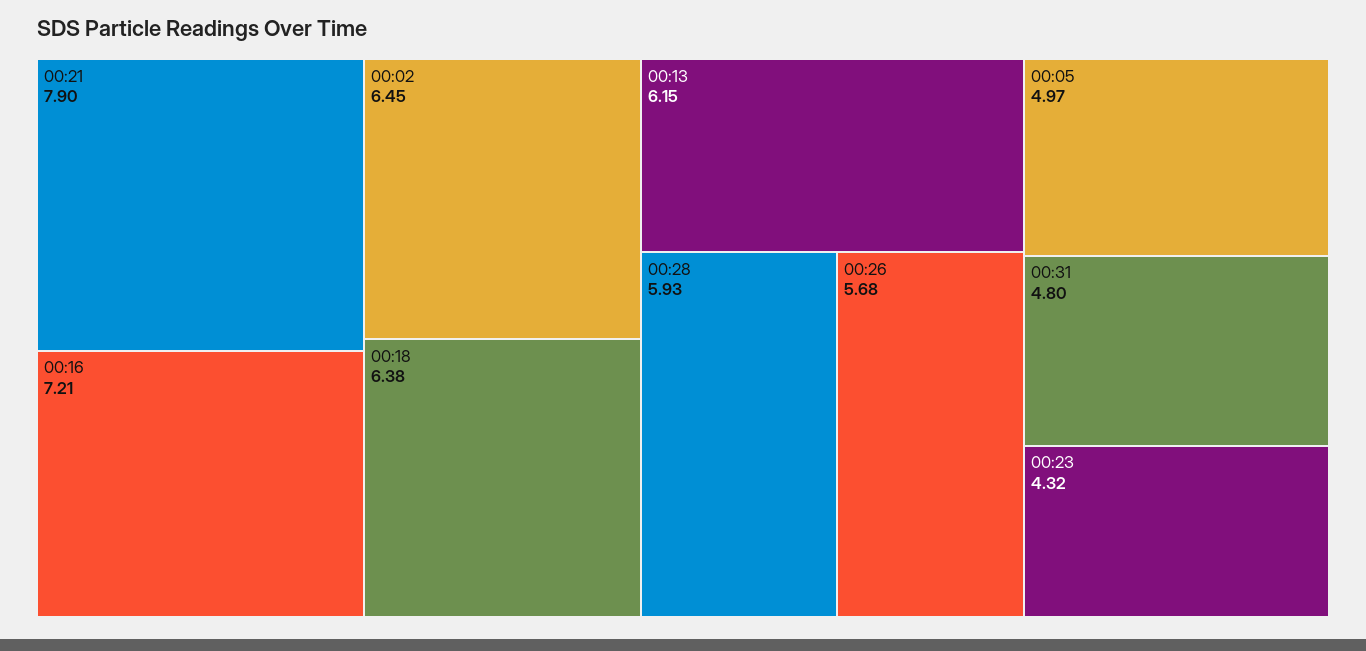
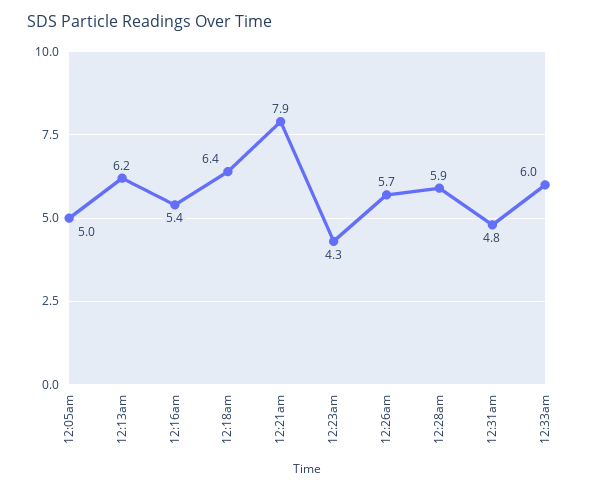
00:16: 7.21 -> 5.4
00:02: 6.45 -> none
12:33am: none -> 6

